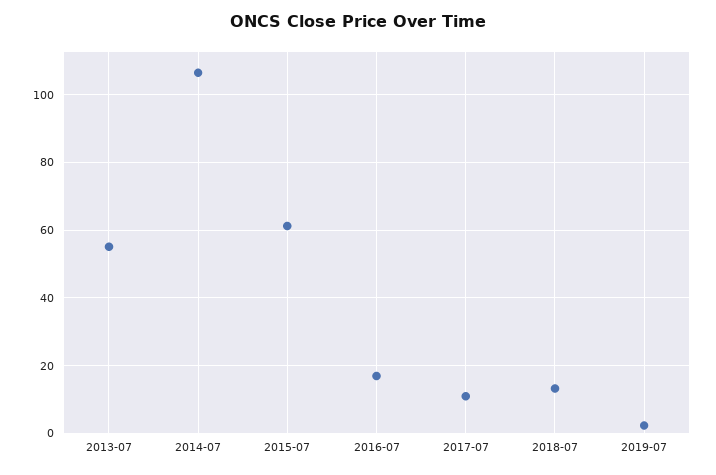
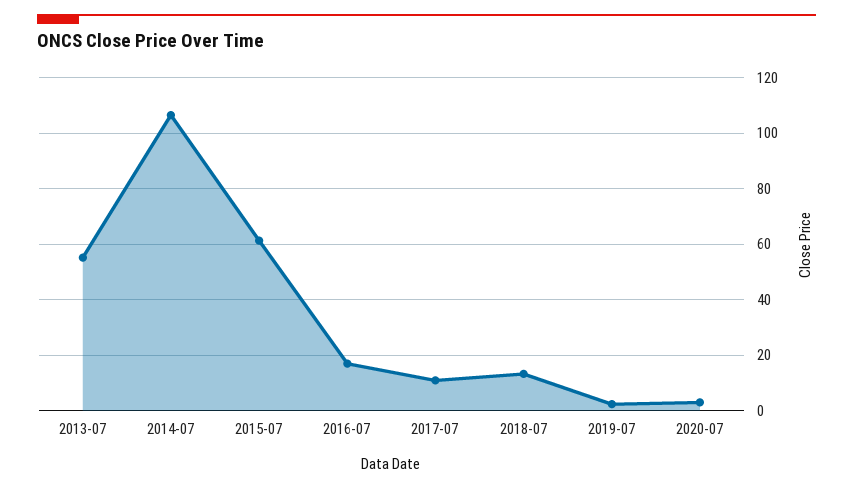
2020-07: none -> 2.5

